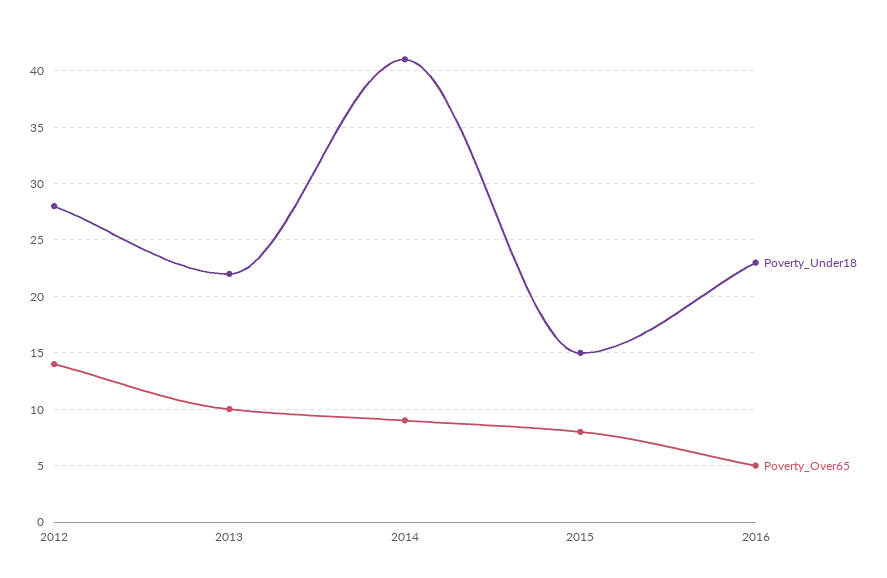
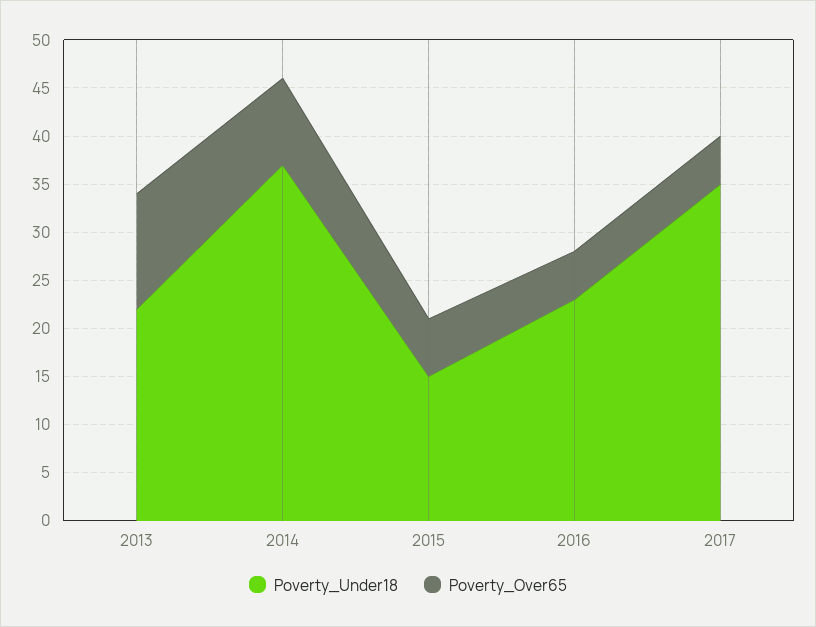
Poverty_Under18, 2012: 28 -> none
Poverty_Over65, 2012: 14 -> none
Poverty_Over65, 2013: 10 -> 12
Poverty_Under18, 2014: 41 -> 37
Poverty_Over65, 2015: 8 -> 6
Poverty_Under18, 2017: none -> 35
Poverty_Over65, 2017: none -> 5

